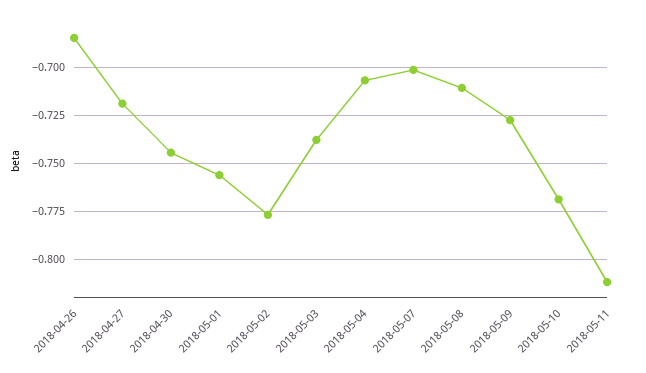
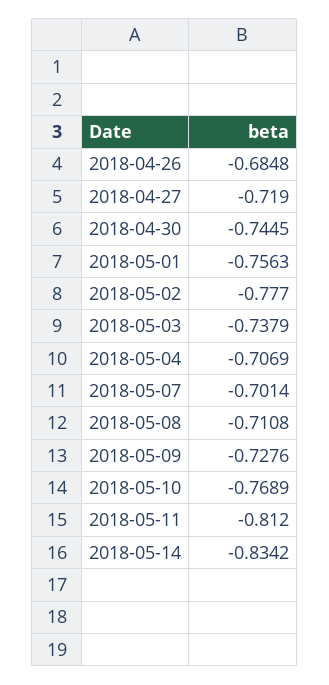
2018-05-14: none -> -0.8342

